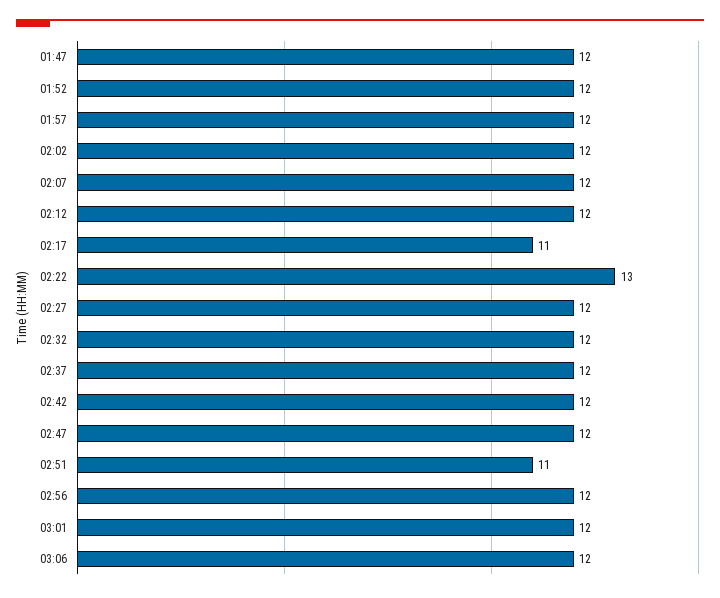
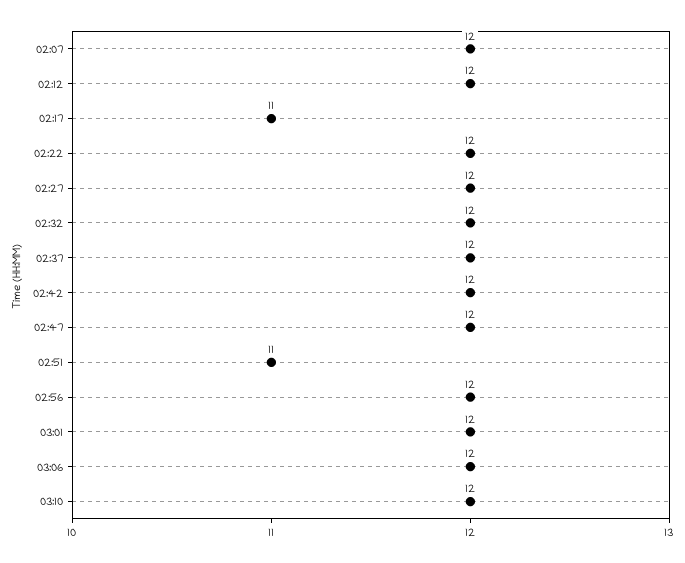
01:47: 12 -> none
01:52: 12 -> none
01:57: 12 -> none
02:02: 12 -> none
02:22: 13 -> 12
03:10: none -> 12

